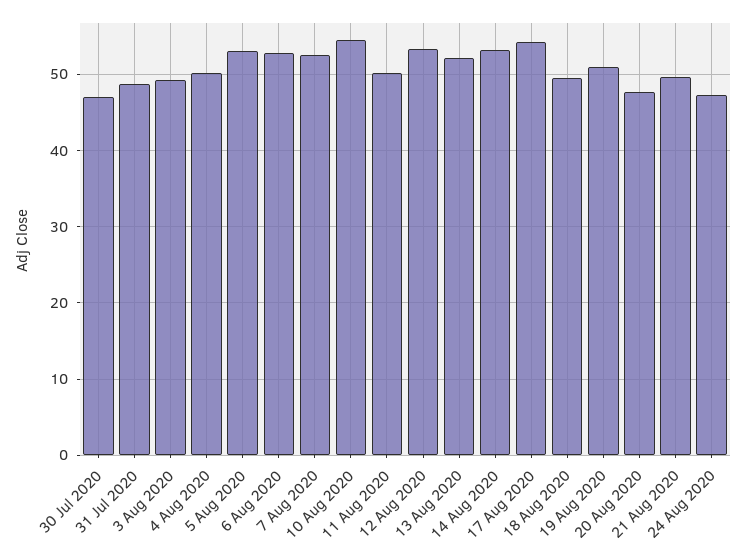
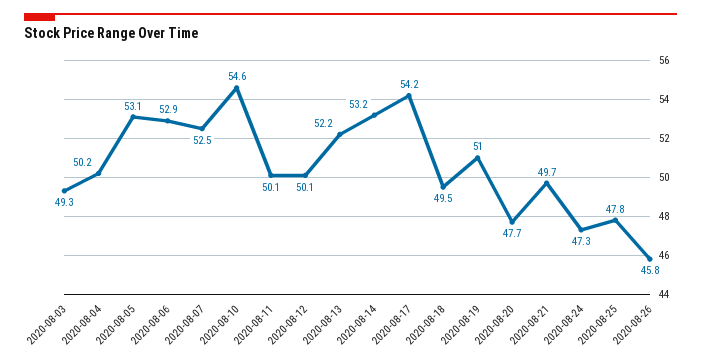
30 Jul 2020: 47 -> none
31 Jul 2020: 49 -> none
12 Aug 2020: 53 -> 50.1
2020-08-25: none -> 47.8
2020-08-26: none -> 45.8

